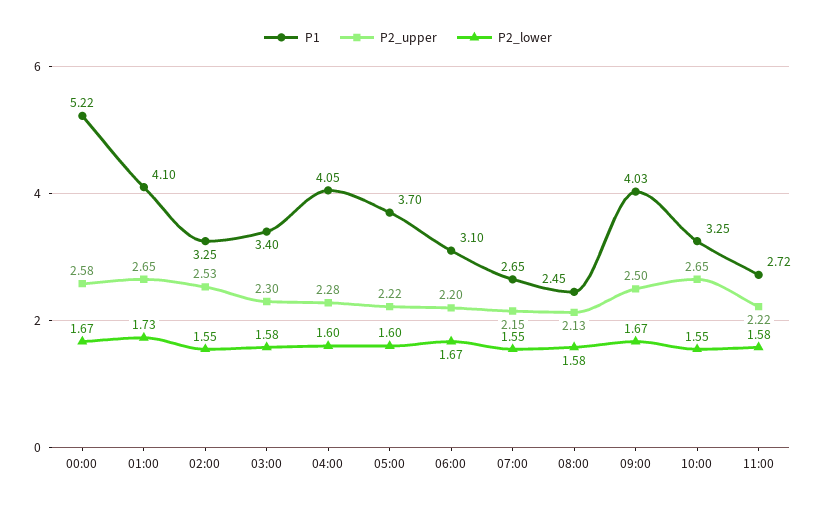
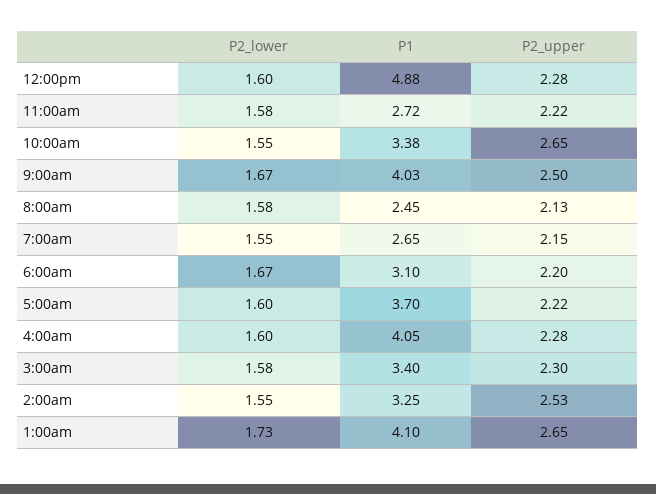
P1, 00:00: 5.22 -> none
P2_upper, 00:00: 2.58 -> none
P2_lower, 00:00: 1.67 -> none
P1, 10:00: 3.25 -> 3.38
P2_lower, 12:00pm: none -> 1.6
P1, 12:00pm: none -> 4.88
P2_upper, 12:00pm: none -> 2.28

